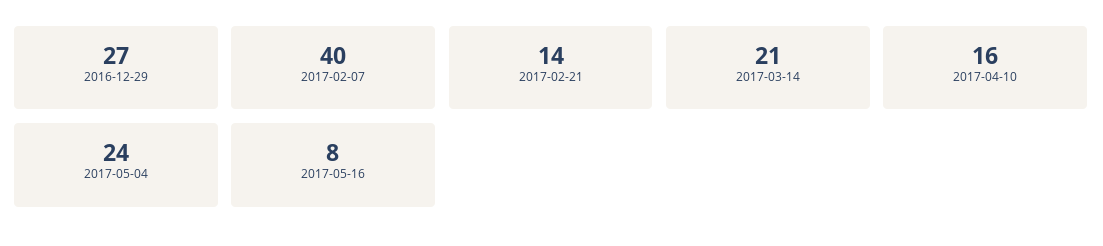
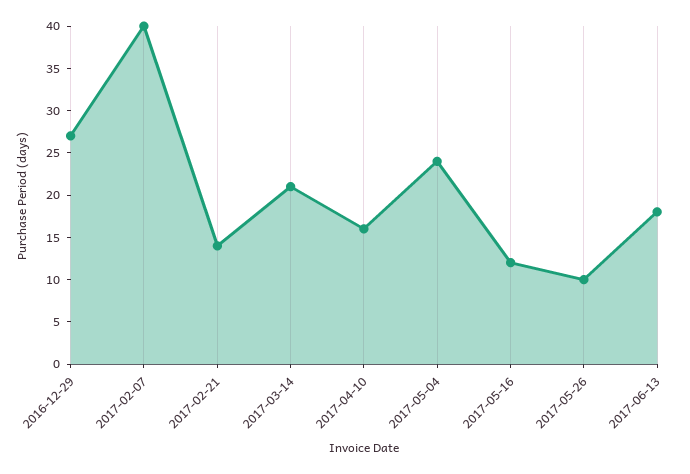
2017-05-16: 8 -> 12
2017-05-26: none -> 10
2017-06-13: none -> 18

